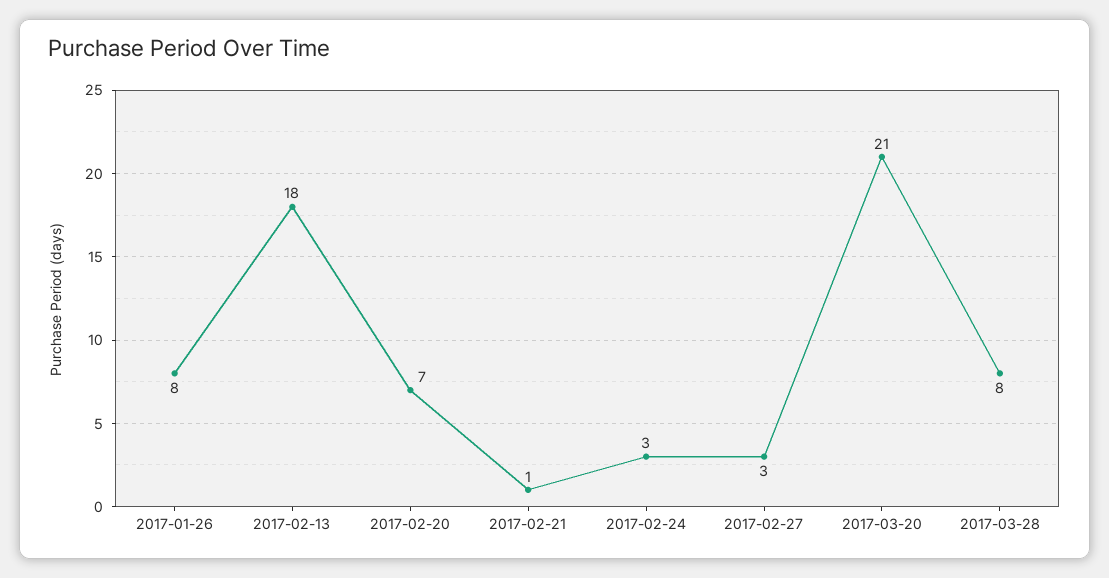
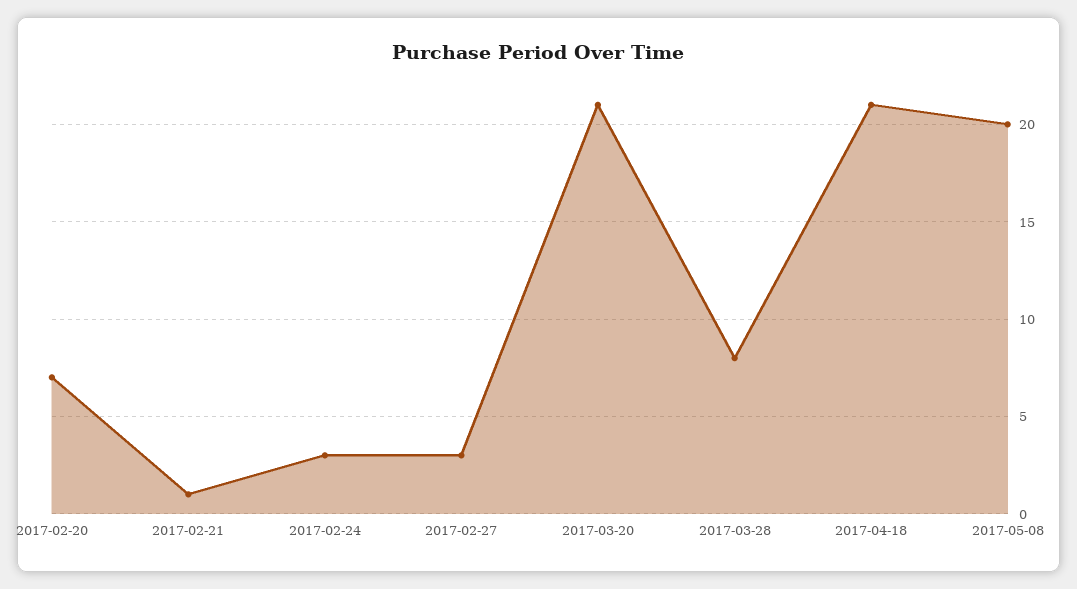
2017-01-26: 8 -> none
2017-02-13: 18 -> none
2017-04-18: none -> 21
2017-05-08: none -> 20

